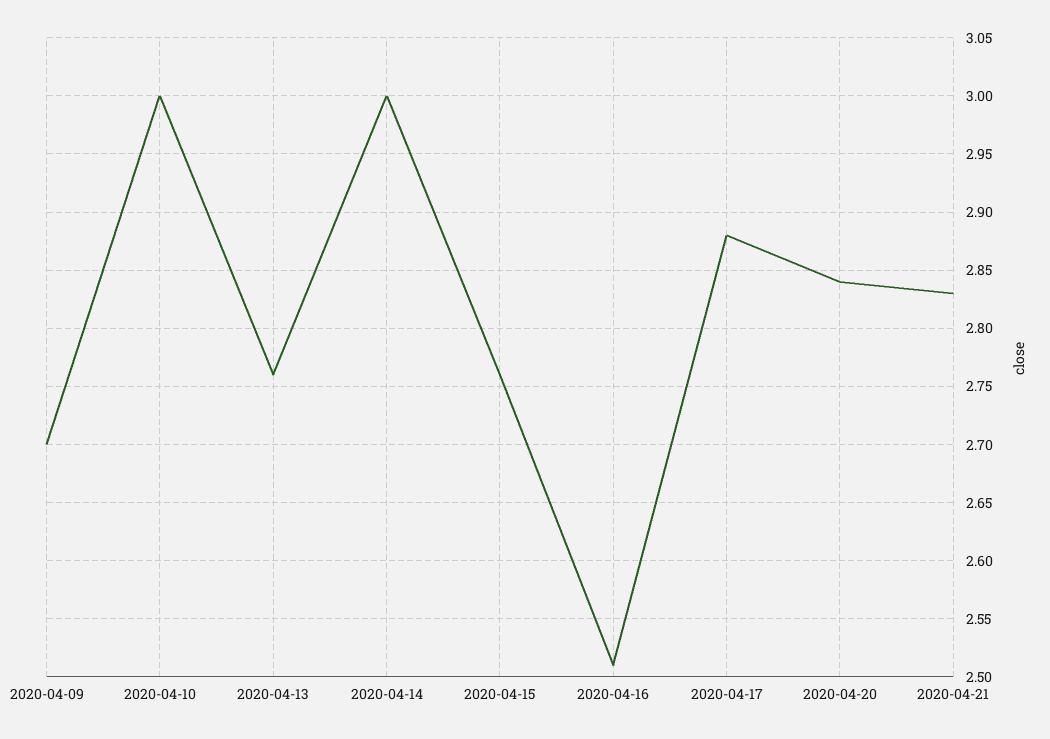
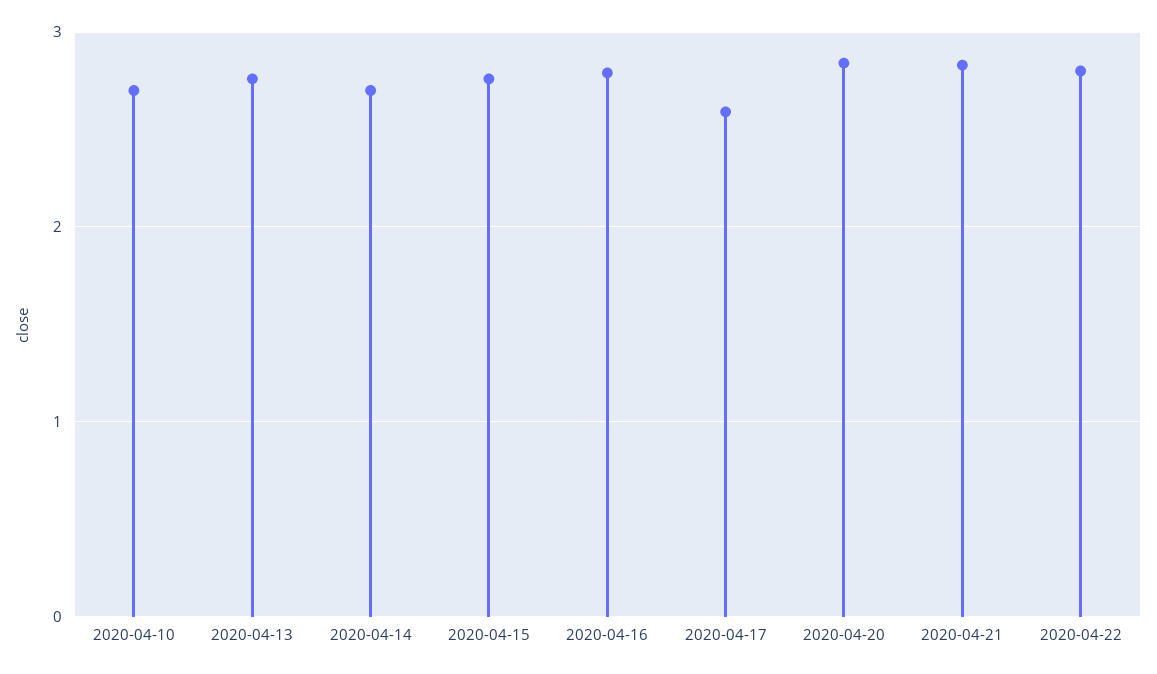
2020-04-09: 2.7 -> none
2020-04-10: 3 -> 2.7
2020-04-14: 3 -> 2.7
2020-04-16: 2.51 -> 2.8
2020-04-17: 2.88 -> 2.6
2020-04-22: none -> 2.8

